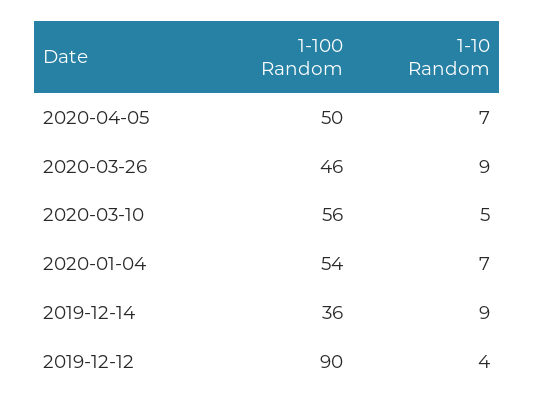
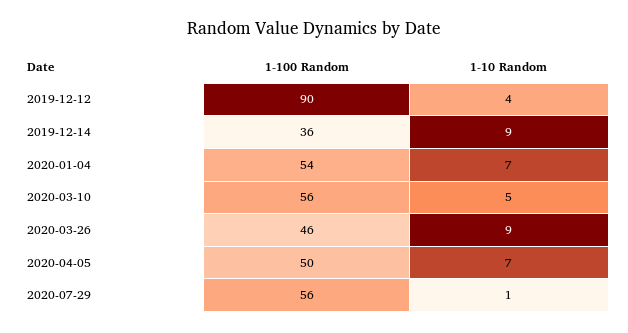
1-100 Random, 2020-07-29: none -> 56
1-10 Random, 2020-07-29: none -> 1

